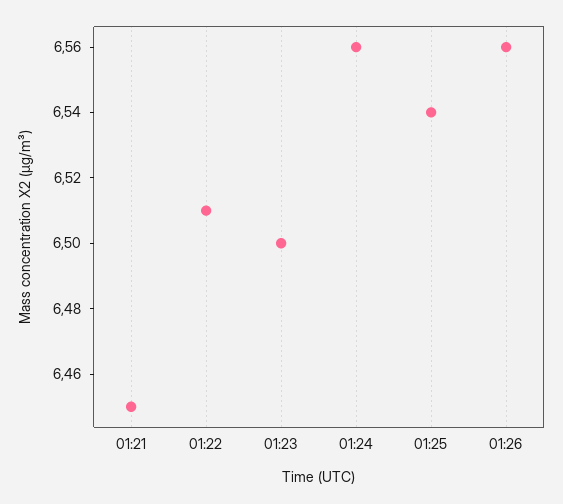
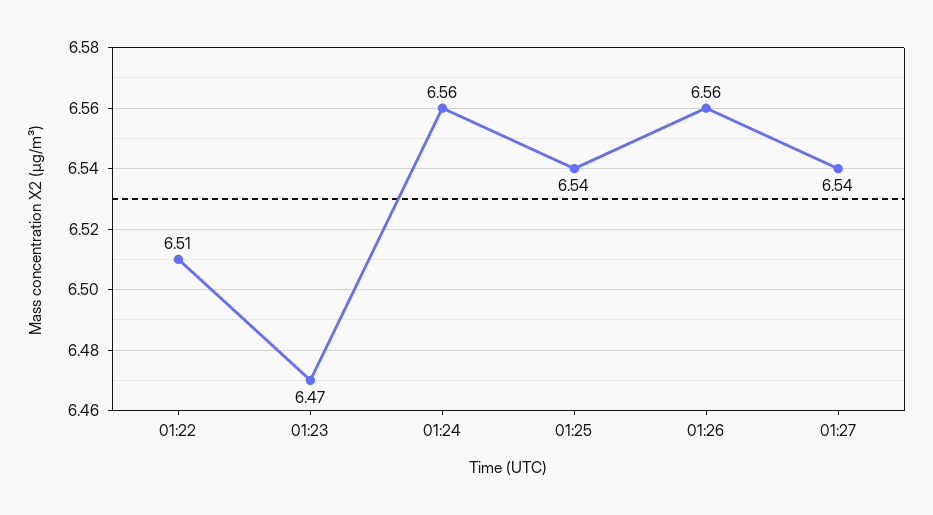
01:21: 6.45 -> none
01:23: 6.5 -> 6.47
01:27: none -> 6.54

